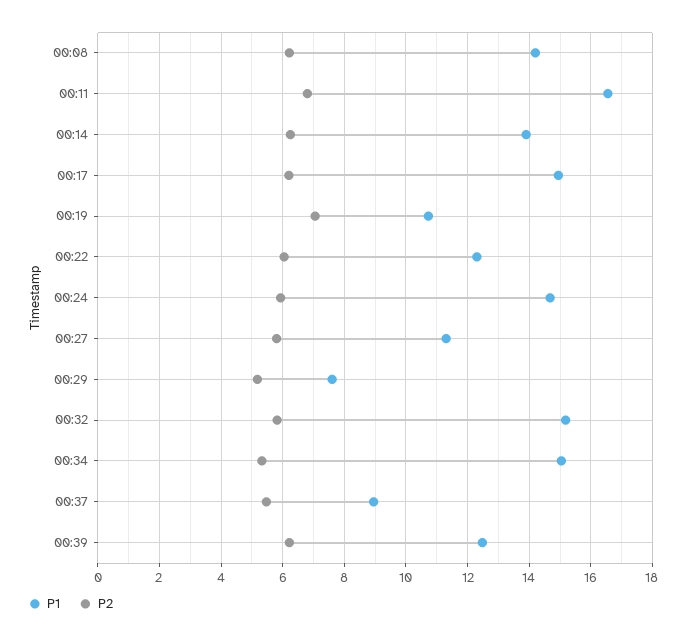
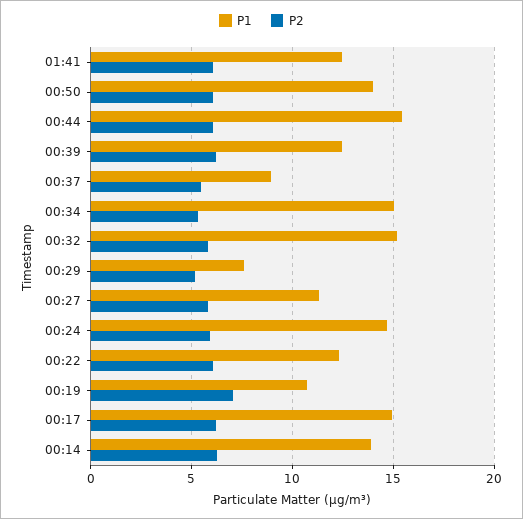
P1, 00:08: 14.2 -> none
P2, 00:08: 6.2 -> none
P1, 00:11: 16.6 -> none
P2, 00:11: 6.8 -> none
P1, 01:41: none -> 12.5
P2, 01:41: none -> 6
P1, 00:50: none -> 14
P2, 00:50: none -> 6
P1, 00:44: none -> 15.5
P2, 00:44: none -> 6

